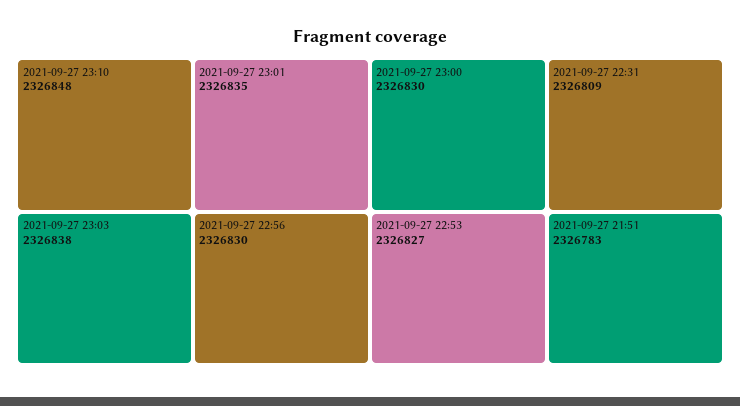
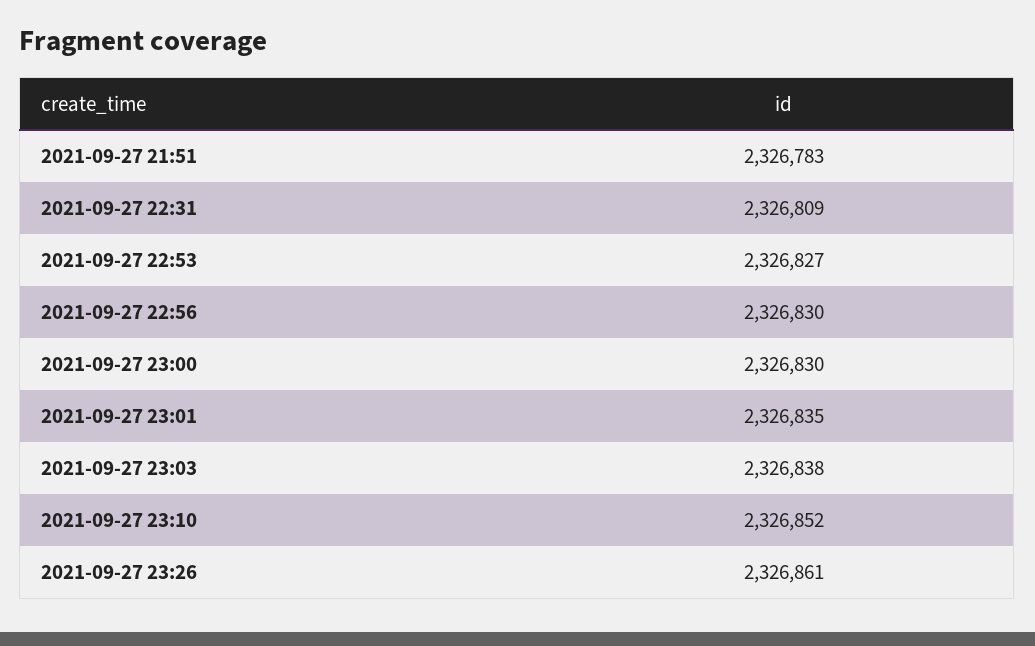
2021-09-27 23:10: 2326848 -> 2326852
2021-09-27 23:26: none -> 2326861

